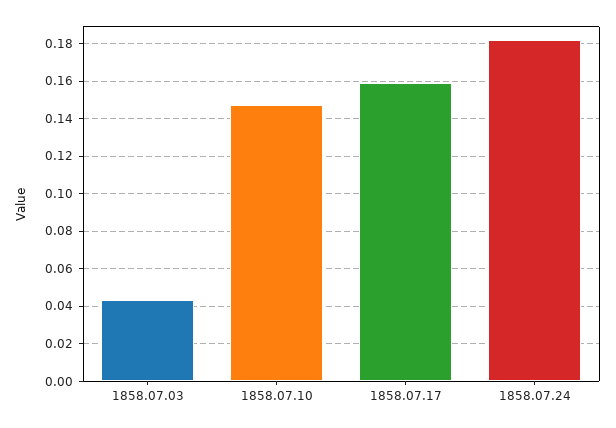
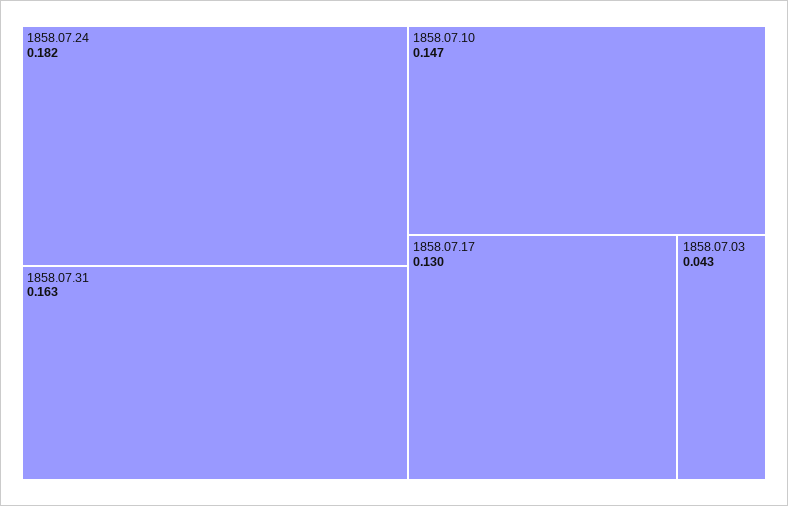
1858.07.17: 0.16 -> 0.13
1858.07.31: none -> 0.163

